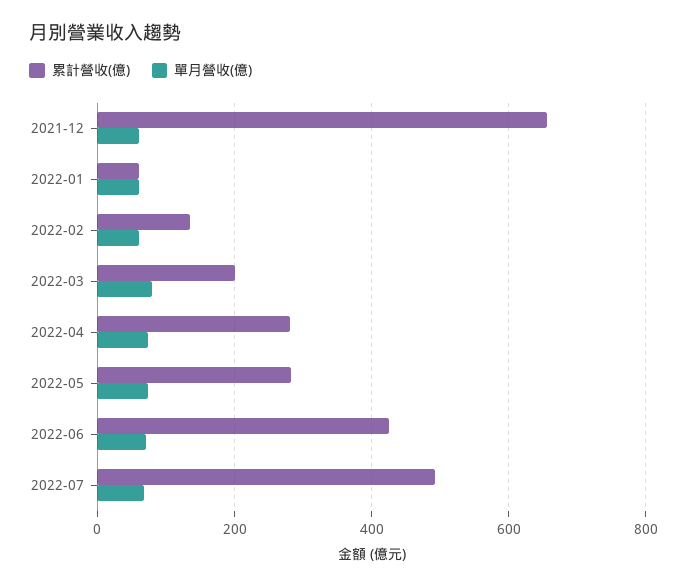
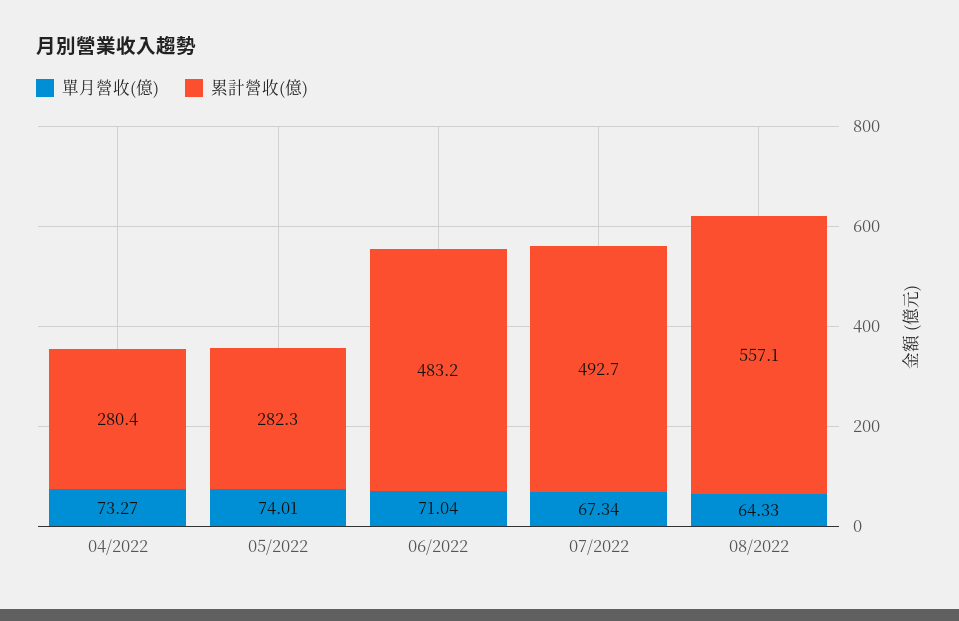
累計營收(億), 2021-12: 660 -> none
單月營收(億), 2021-12: 60 -> none
累計營收(億), 2022-01: 60 -> none
單月營收(億), 2022-01: 60 -> none
累計營收(億), 2022-02: 140 -> none
單月營收(億), 2022-02: 60 -> none
累計營收(億), 2022-03: 200 -> none
單月營收(億), 2022-03: 80 -> none
累計營收(億), 2022-06: 420 -> 483.2
單月營收(億), 08/2022: none -> 64.33
累計營收(億), 08/2022: none -> 557.1

